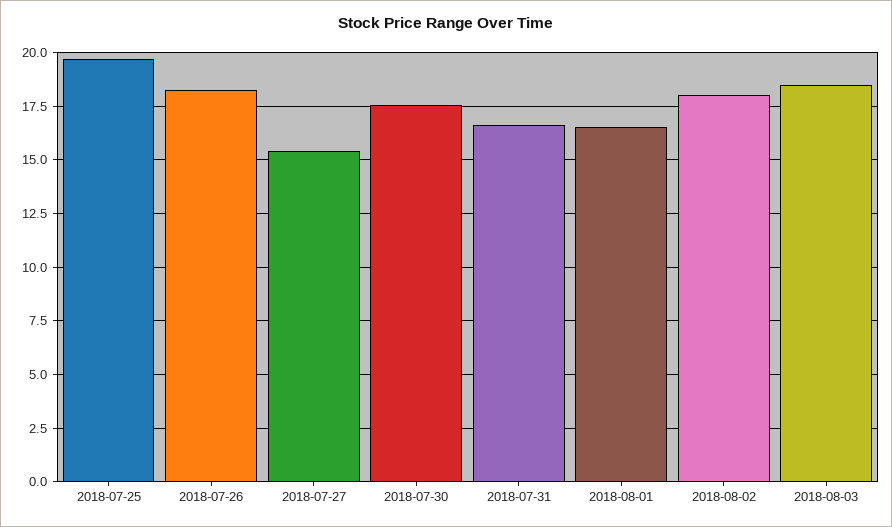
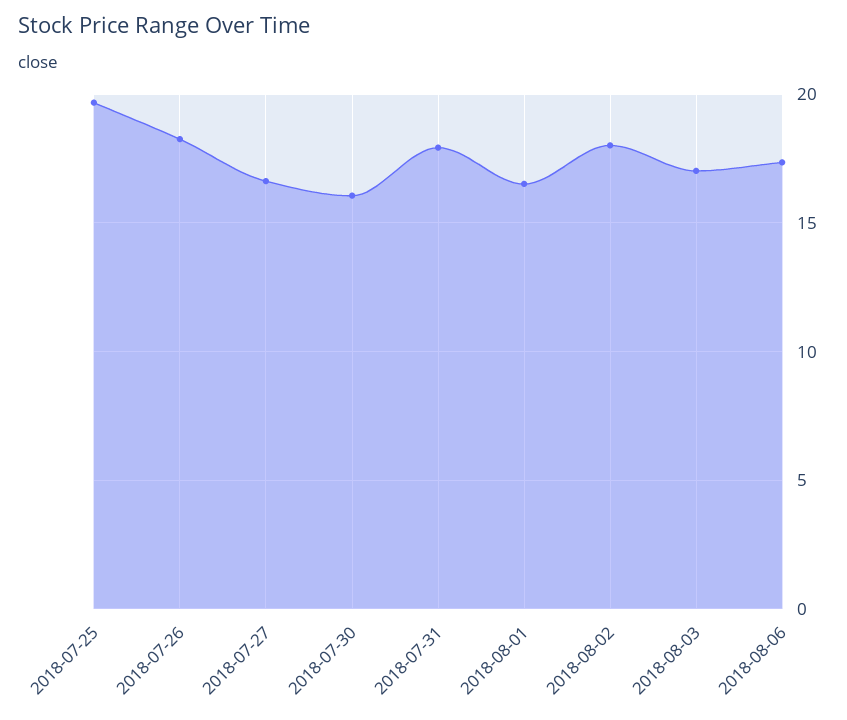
2018-07-27: 15.5 -> 16.5
2018-07-30: 17.5 -> 16
2018-07-31: 16.5 -> 18
2018-08-03: 18.5 -> 17
2018-08-06: none -> 17.5

